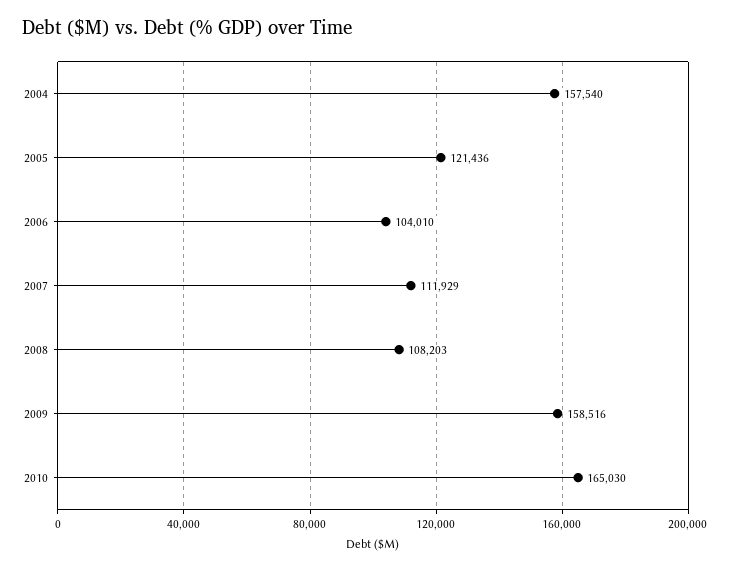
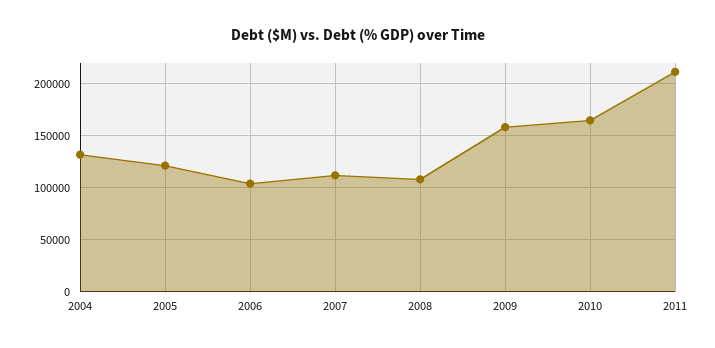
2004: 157540 -> 130000
2011: none -> 210000

